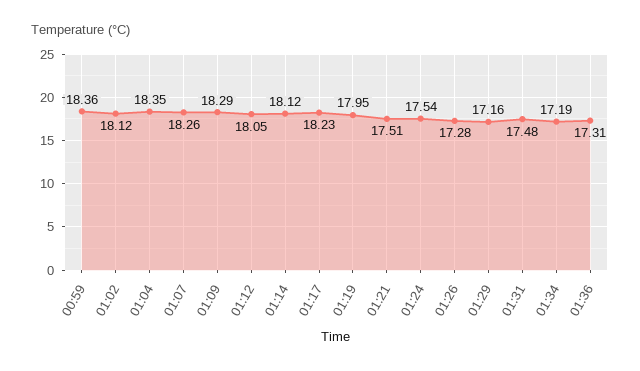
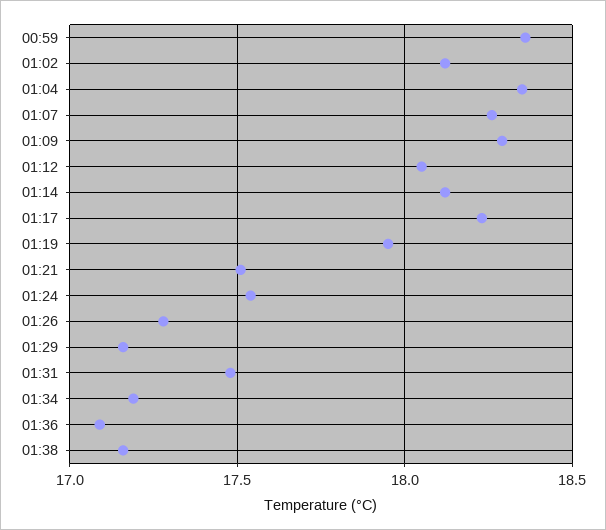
01:36: 17.31 -> 17.1
01:38: none -> 17.15

